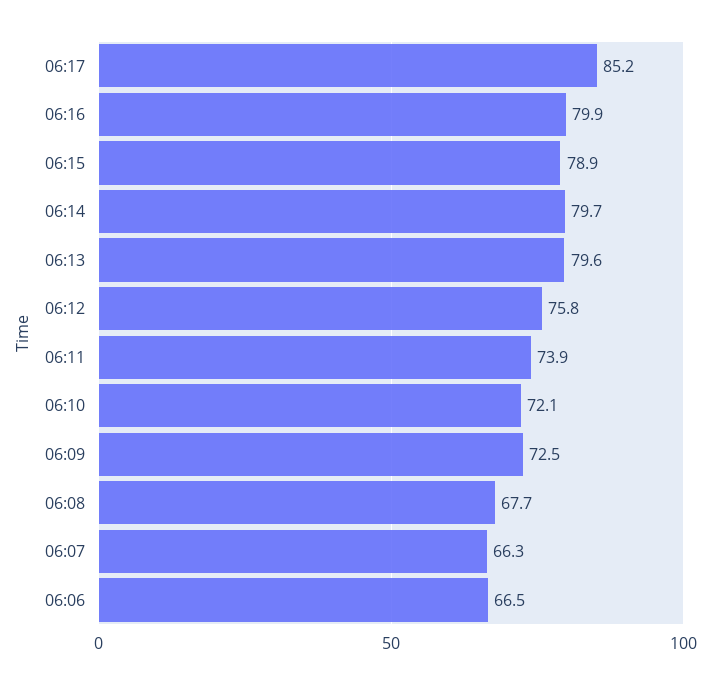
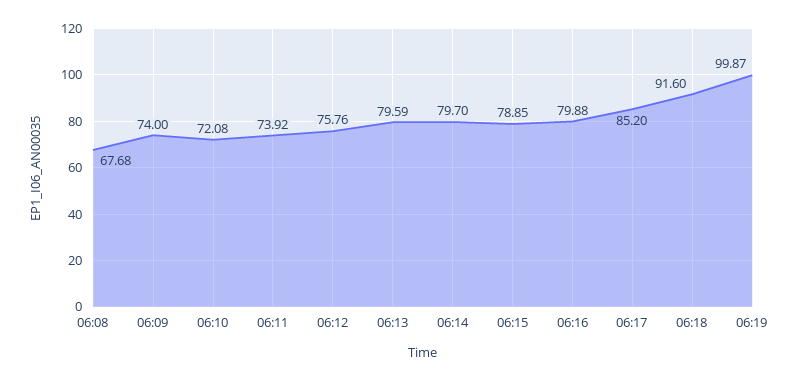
06:09: 72.5 -> 74
06:07: 66.3 -> none
06:06: 66.5 -> none
06:18: none -> 91.6
06:19: none -> 99.87

